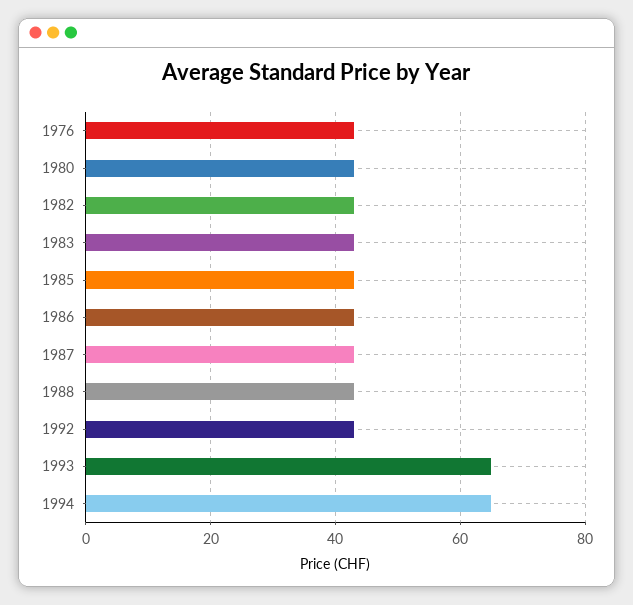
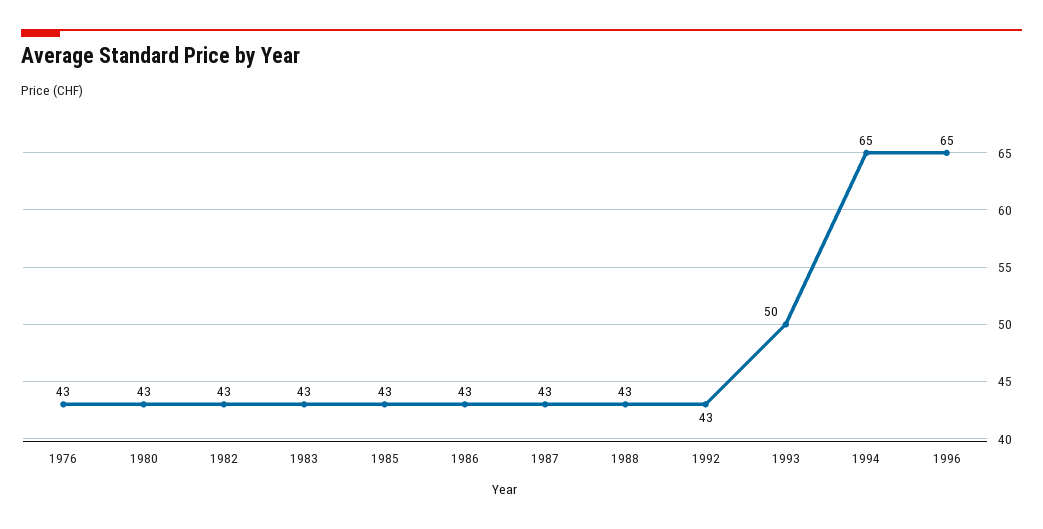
1993: 65 -> 50
1996: none -> 65

